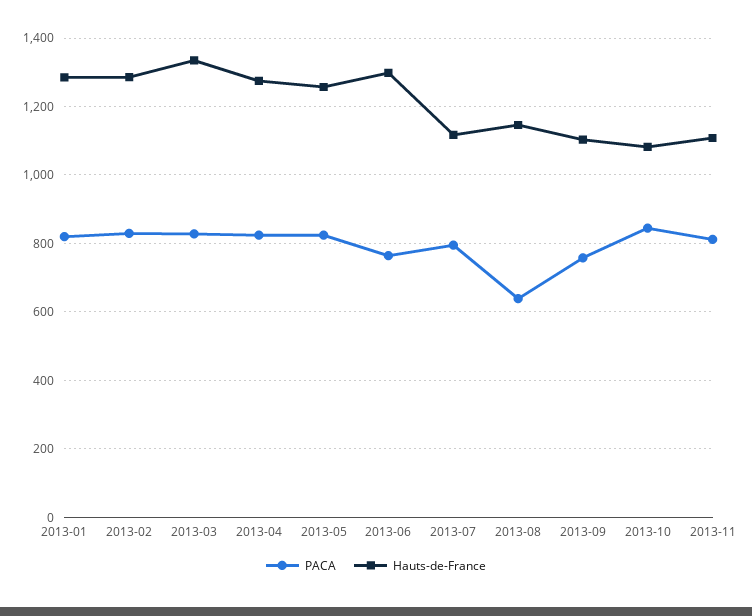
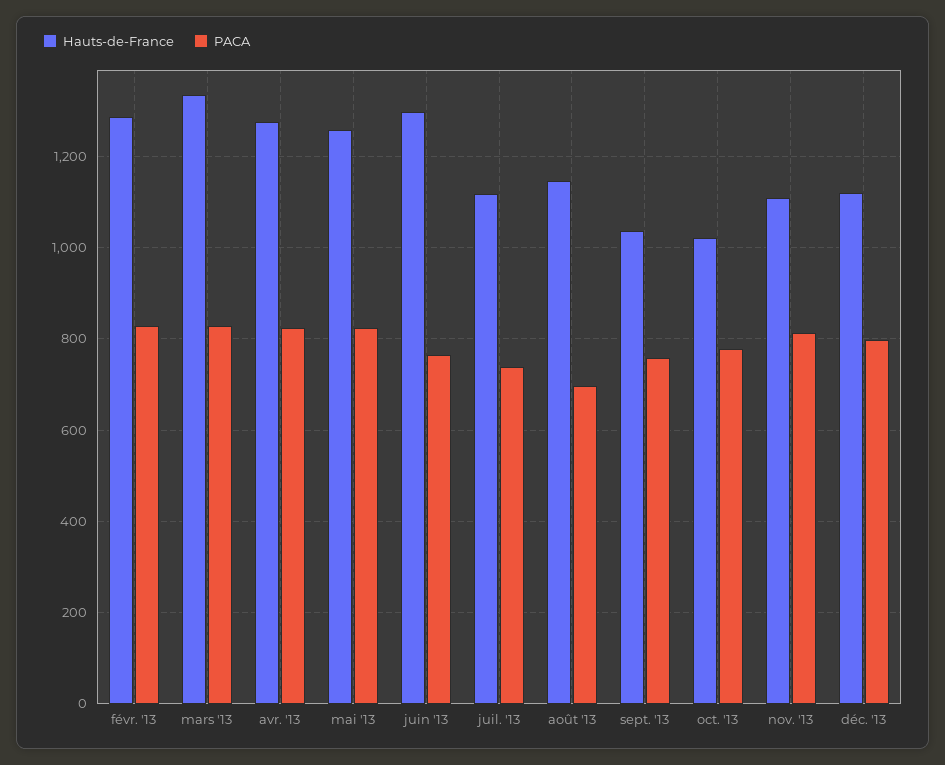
PACA, 2013-01: 820 -> none
Hauts-de-France, 2013-01: 1280 -> none
PACA, 2013-07: 800 -> 740
PACA, 2013-08: 640 -> 700
Hauts-de-France, 2013-09: 1100 -> 1040
PACA, 2013-10: 840 -> 780
Hauts-de-France, 2013-10: 1080 -> 1020
Hauts-de-France, déc. '13: none -> 1120
PACA, déc. '13: none -> 800

